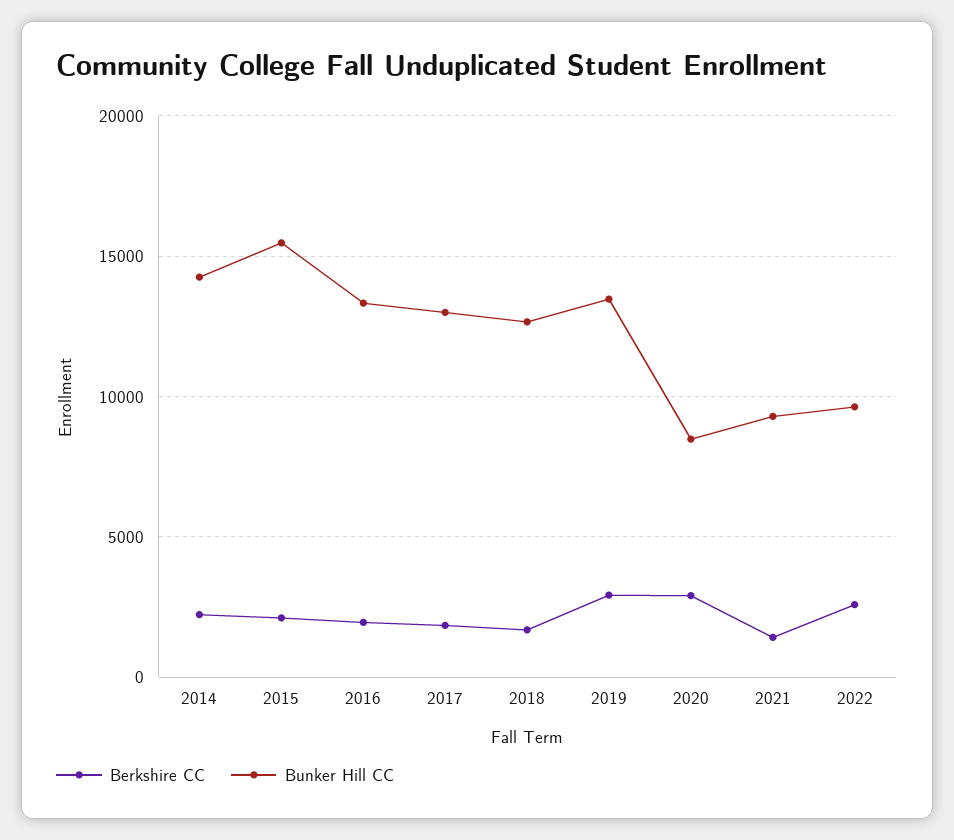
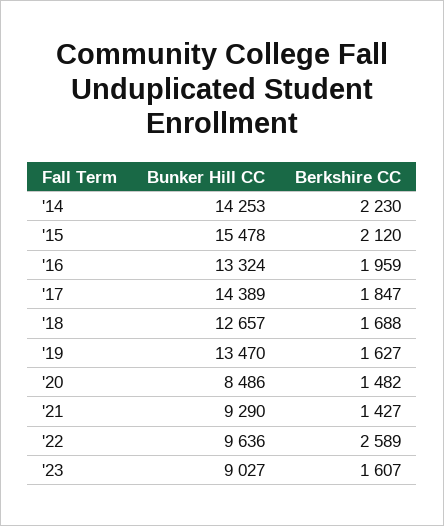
Bunker Hill CC, 2017: 13000 -> 14389
Berkshire CC, 2019: 3000 -> 1627
Berkshire CC, 2020: 3000 -> 1482
Bunker Hill CC, '23: none -> 9027
Berkshire CC, '23: none -> 1607

